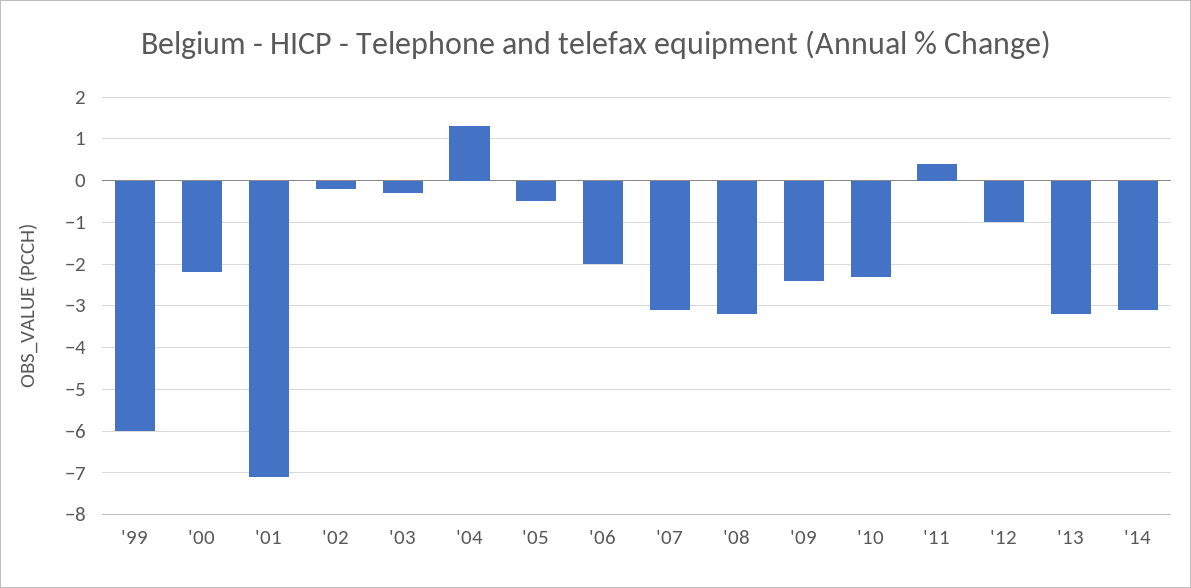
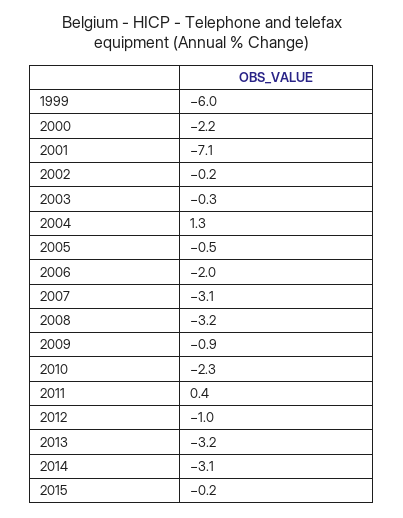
'09: -2.5 -> -0.9
2015: none -> -0.2

